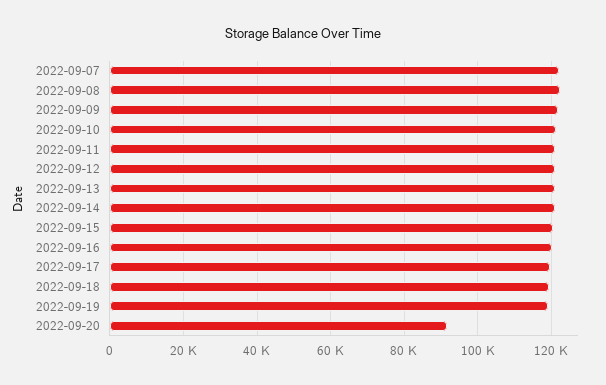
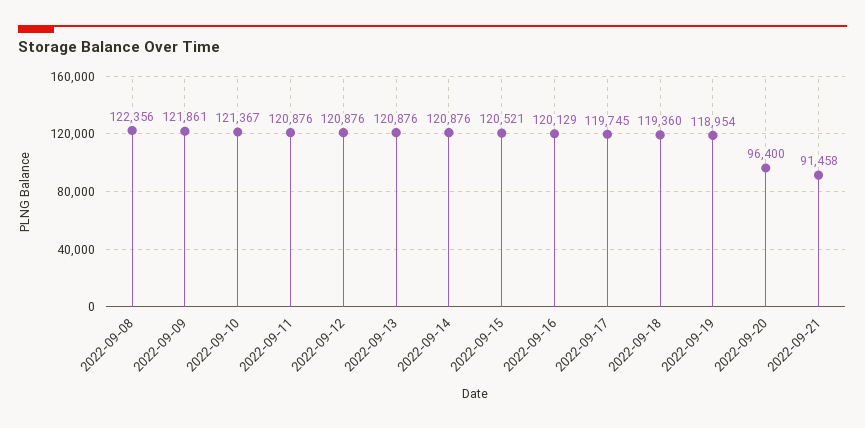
2022-09-07: 122000 -> none
2022-09-20: 92000 -> 96400
2022-09-21: none -> 91458

